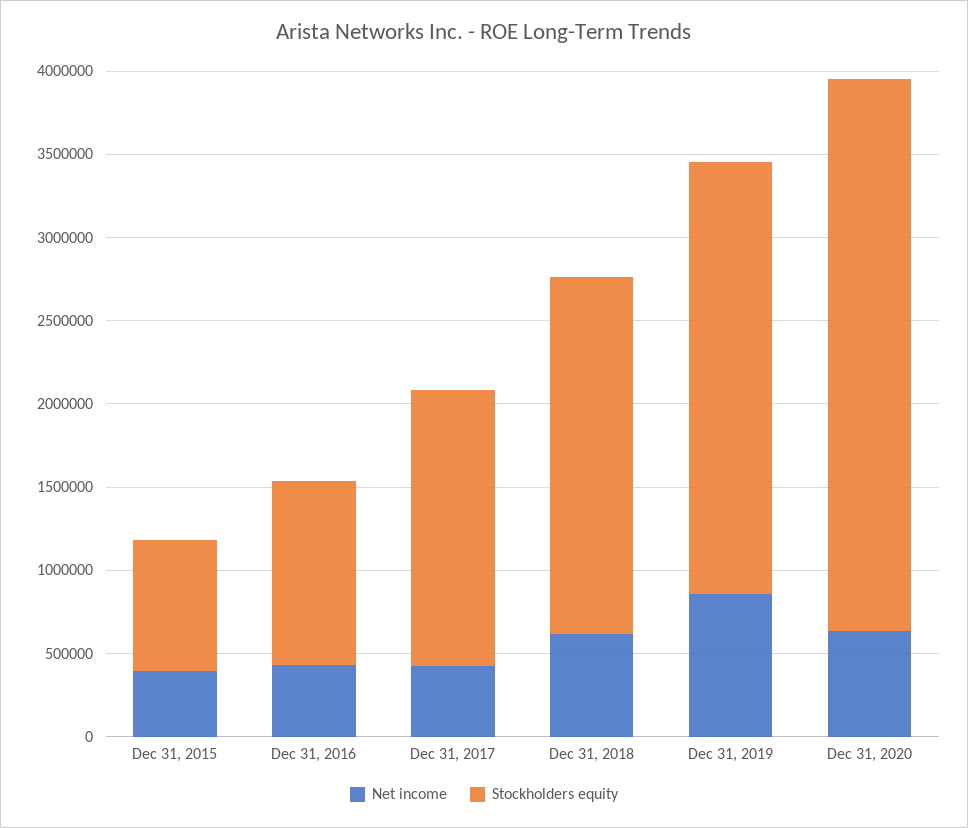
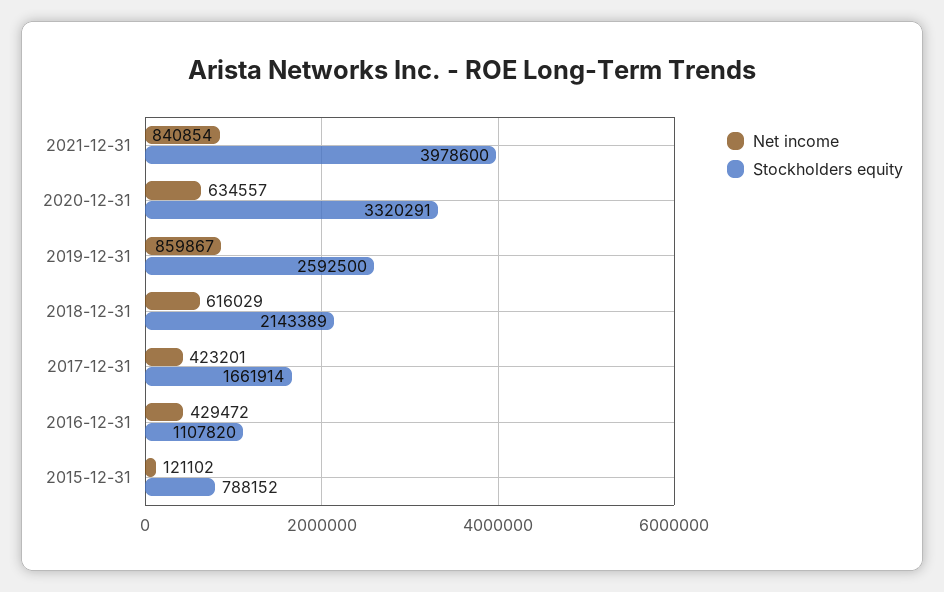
Net income, Dec 31, 2015: 400000 -> 121102
Net income, 2021-12-31: none -> 840854
Stockholders equity, 2021-12-31: none -> 3978600

